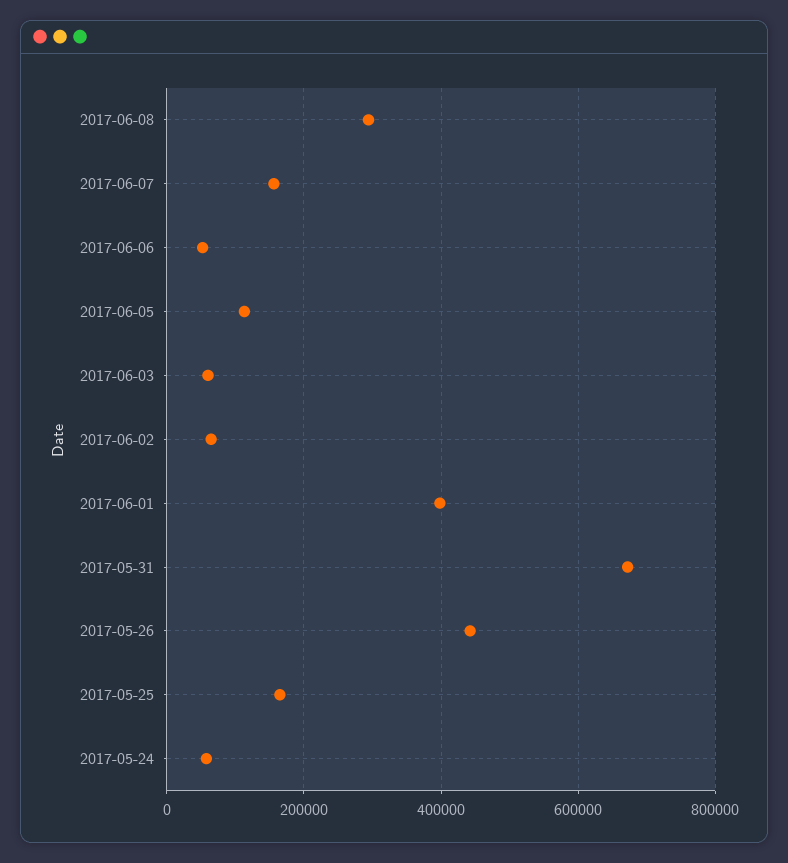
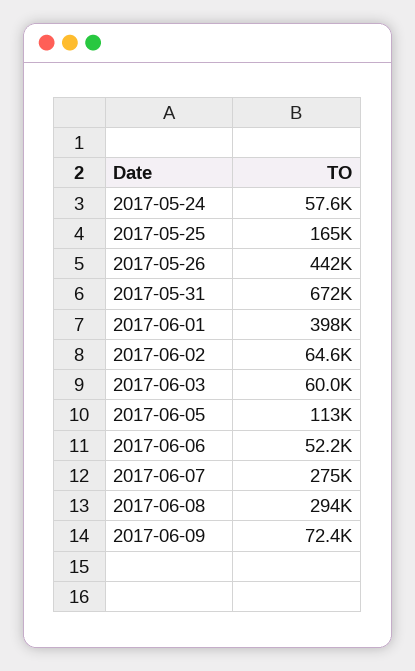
2017-06-07: 160000 -> 275000
2017-06-09: none -> 72400

